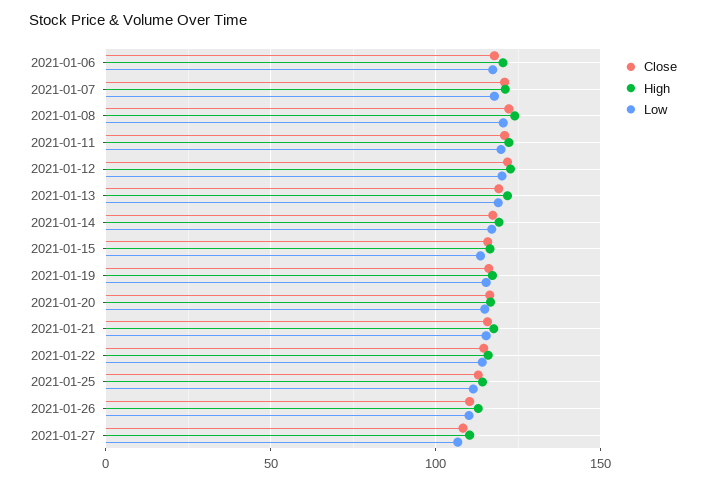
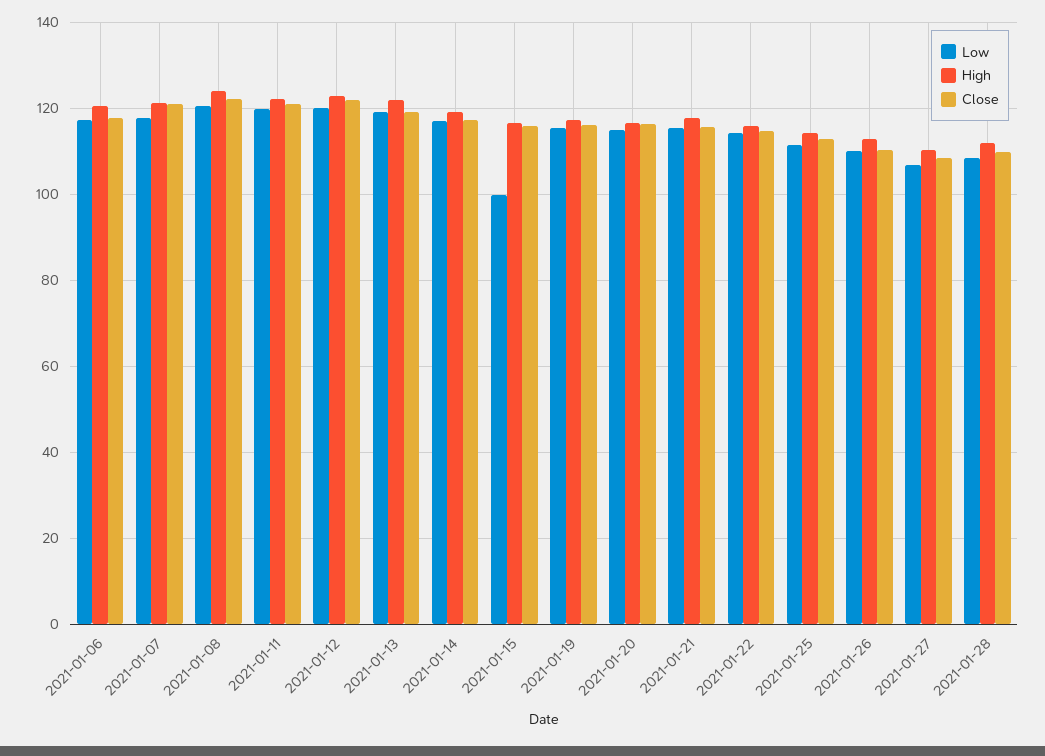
Low, 2021-01-15: 115 -> 100
Low, 2021-01-28: none -> 108
High, 2021-01-28: none -> 112
Close, 2021-01-28: none -> 110

